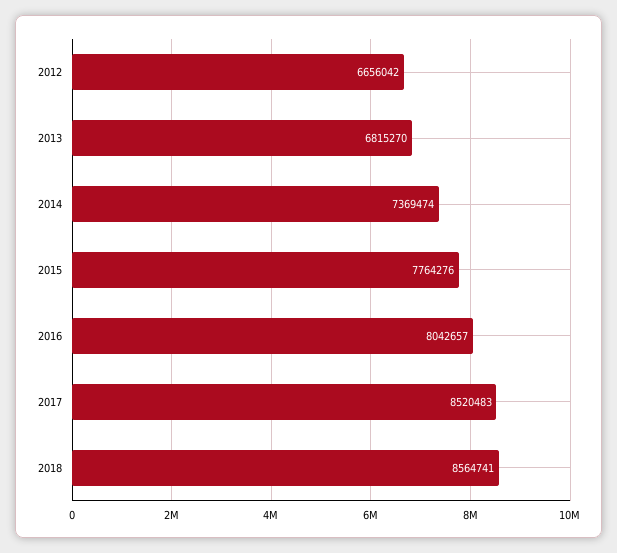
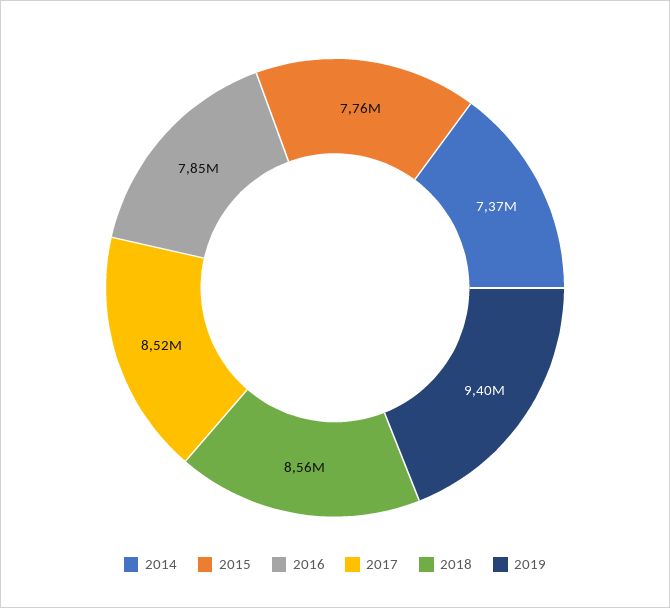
2012: 6656042 -> none
2013: 6815270 -> none
2016: 8042657 -> 7850000
2019: none -> 9400000

